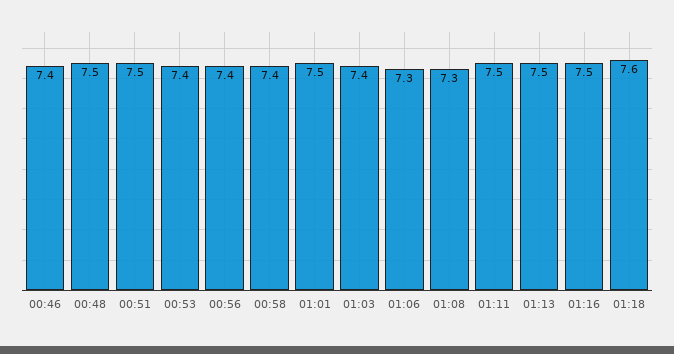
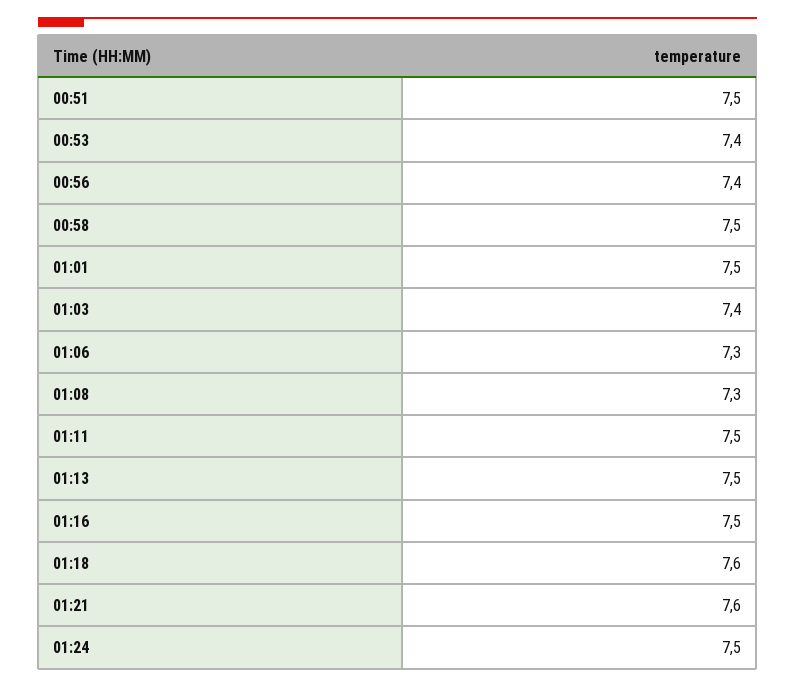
00:46: 7.4 -> none
00:48: 7.5 -> none
00:58: 7.4 -> 7.5
01:21: none -> 7.6
01:24: none -> 7.5

